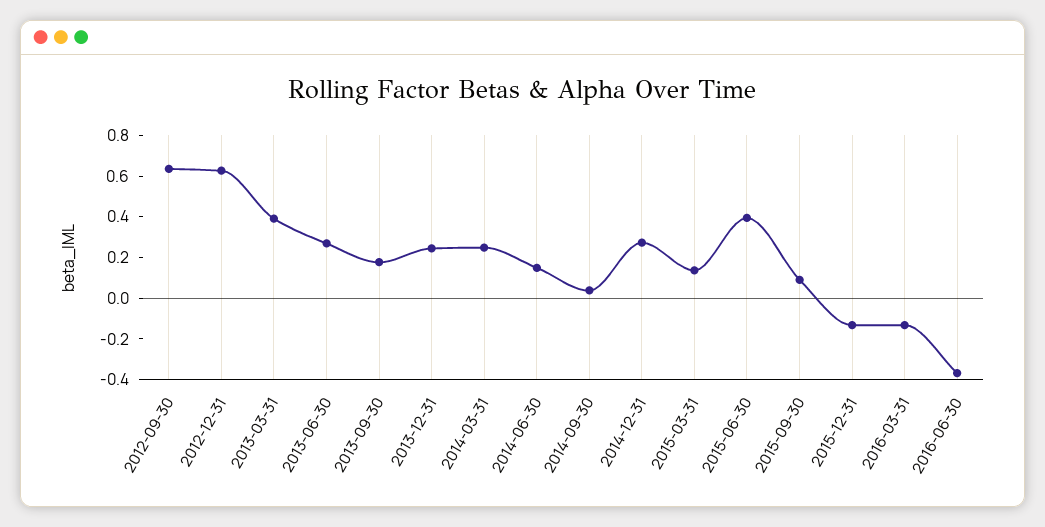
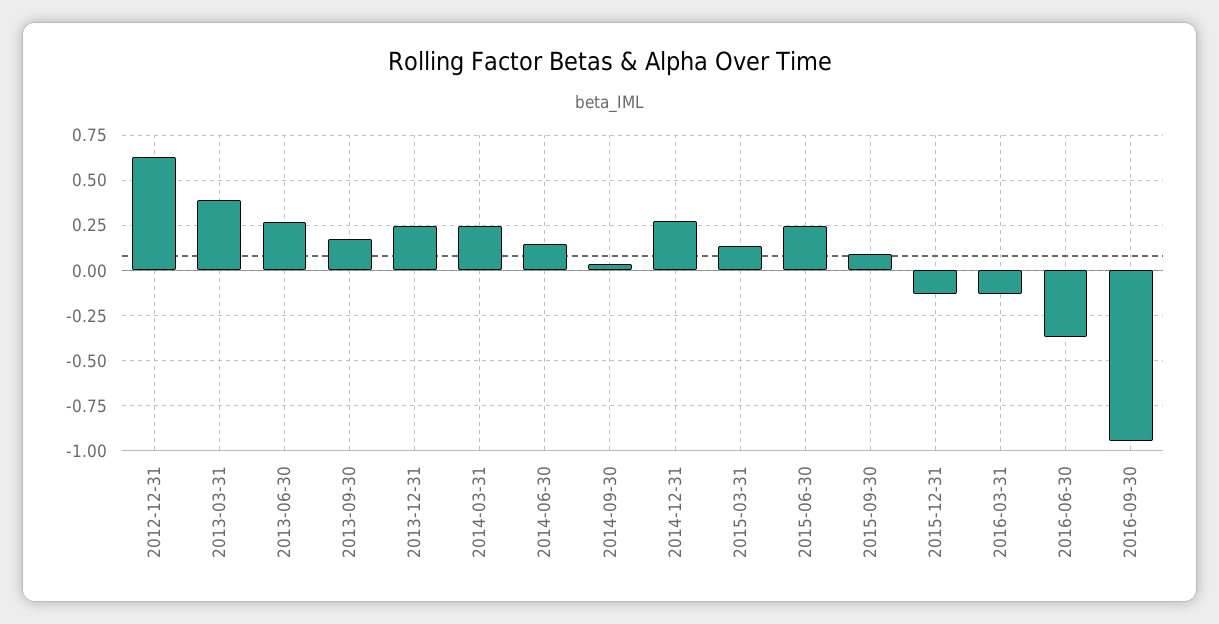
2012-09-30: 0.65 -> none
2015-06-30: 0.4 -> 0.25
2016-09-30: none -> -0.95

